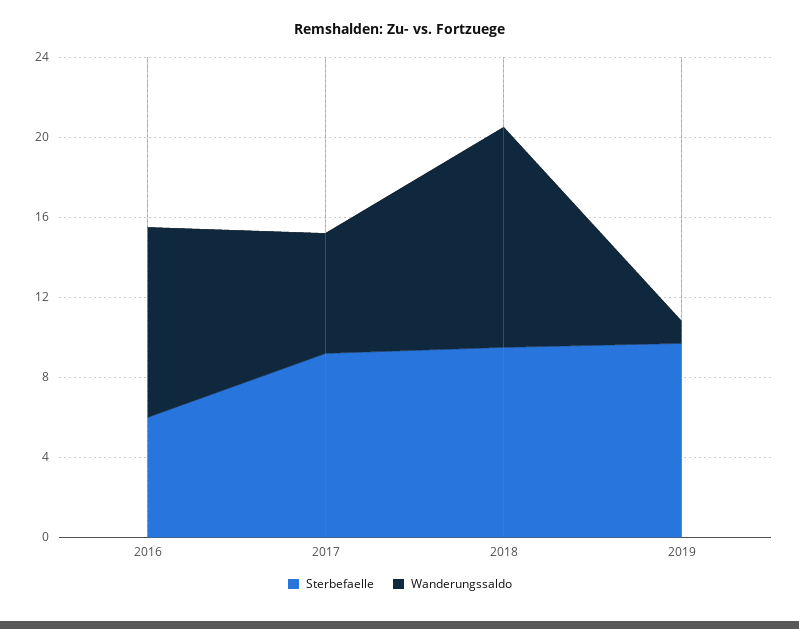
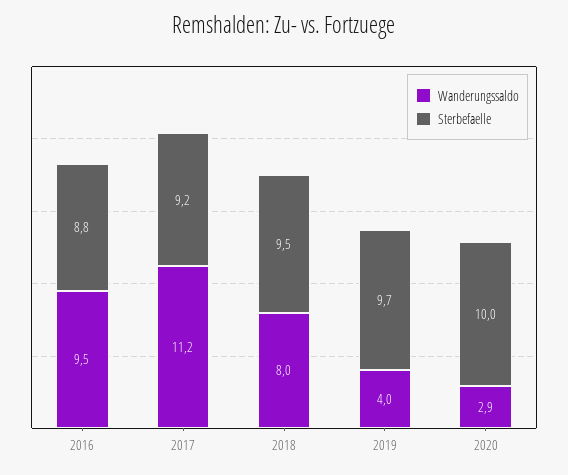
Sterbefaelle, 2016: 6 -> 8.8
Wanderungssaldo, 2017: 6 -> 11.2
Wanderungssaldo, 2018: 11 -> 8
Wanderungssaldo, 2019: 1 -> 4
Wanderungssaldo, 2020: none -> 2.9
Sterbefaelle, 2020: none -> 10

